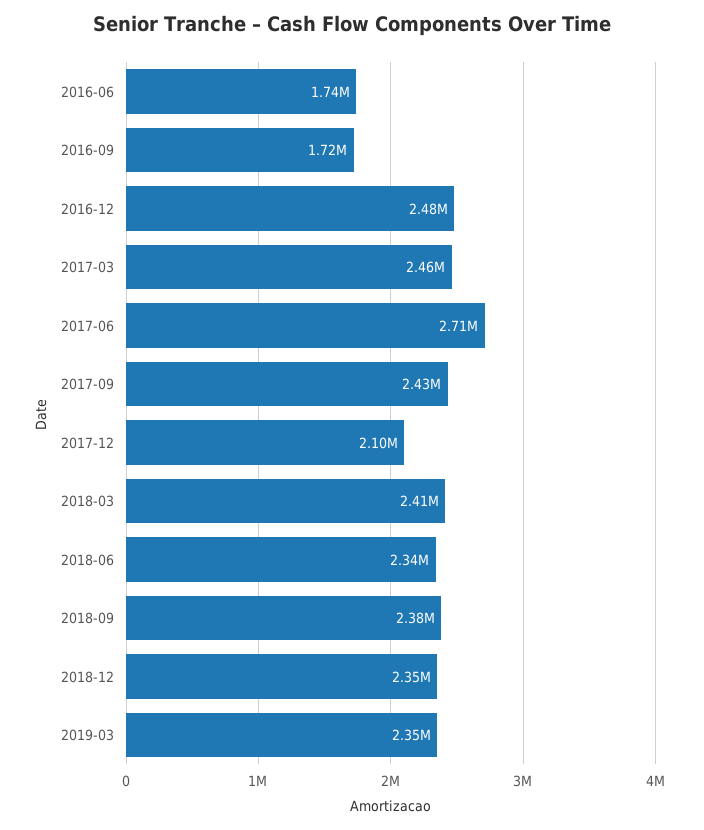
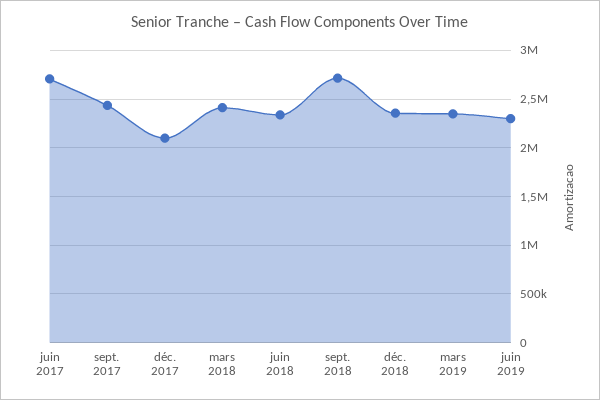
2016-06: 1740000 -> none
2016-09: 1720000 -> none
2016-12: 2480000 -> none
2017-03: 2460000 -> none
2018-09: 2380000 -> 2700000
juin 2019: none -> 2300000

